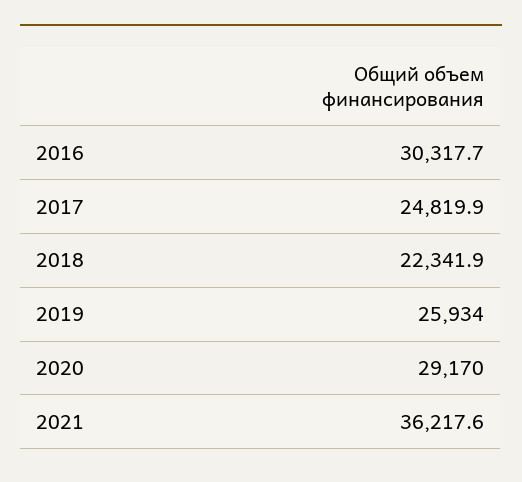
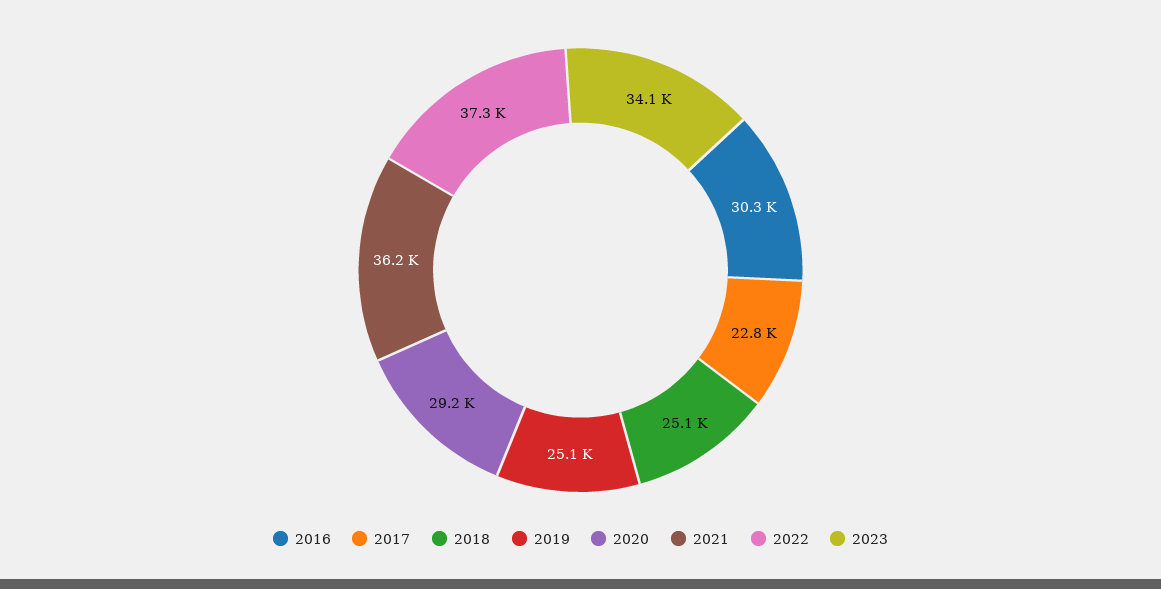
2017: 24819.9 -> 22800
2018: 22341.9 -> 25100
2019: 25934 -> 25100
2022: none -> 37300
2023: none -> 34100

